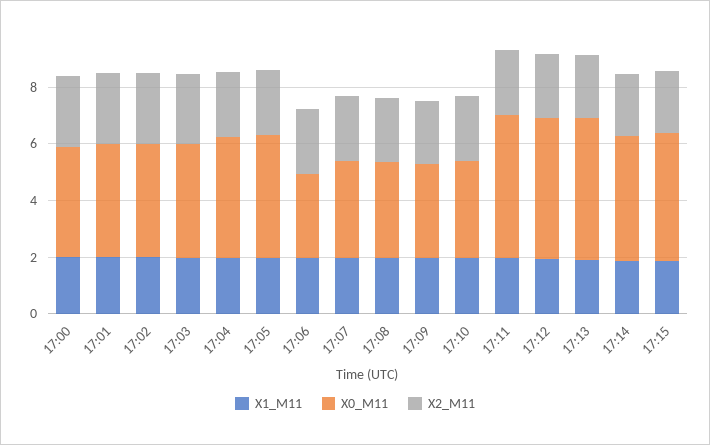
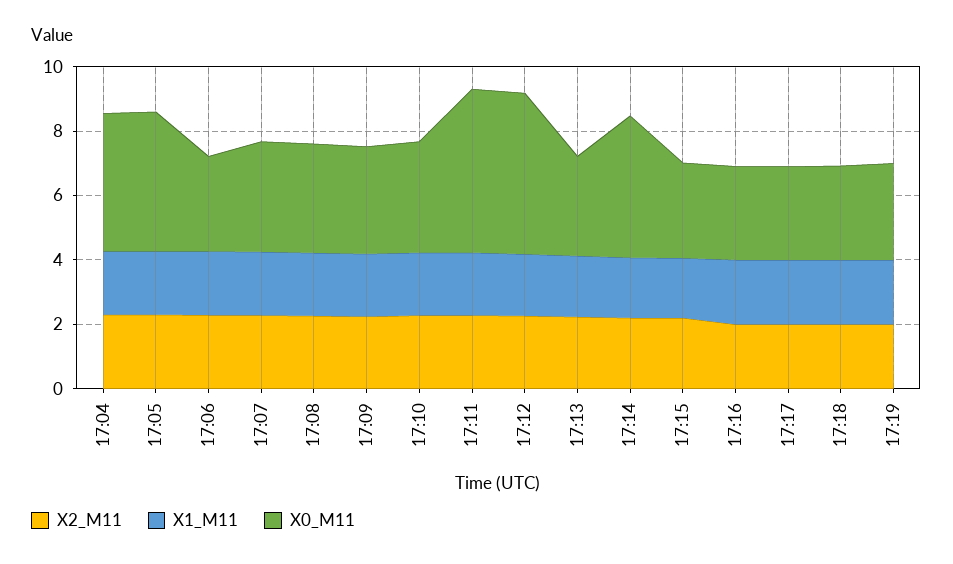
X1_M11, 17:00: 2 -> none
X0_M11, 17:00: 4 -> none
X2_M11, 17:00: 2.5 -> none
X1_M11, 17:01: 2 -> none
X0_M11, 17:01: 4 -> none
X2_M11, 17:01: 2.5 -> none
X1_M11, 17:02: 2 -> none
X0_M11, 17:02: 4 -> none
X2_M11, 17:02: 2.5 -> none
X1_M11, 17:03: 2 -> none
X0_M11, 17:03: 4 -> none
X2_M11, 17:03: 2.5 -> none
X0_M11, 17:13: 5 -> 3
X0_M11, 17:15: 4.5 -> 3
X2_M11, 17:16: none -> 2
X1_M11, 17:16: none -> 2
X0_M11, 17:16: none -> 3
X2_M11, 17:17: none -> 2
X1_M11, 17:17: none -> 2
X0_M11, 17:17: none -> 3
X2_M11, 17:18: none -> 2
X1_M11, 17:18: none -> 2
X0_M11, 17:18: none -> 3
X2_M11, 17:19: none -> 2
X1_M11, 17:19: none -> 2
X0_M11, 17:19: none -> 3

